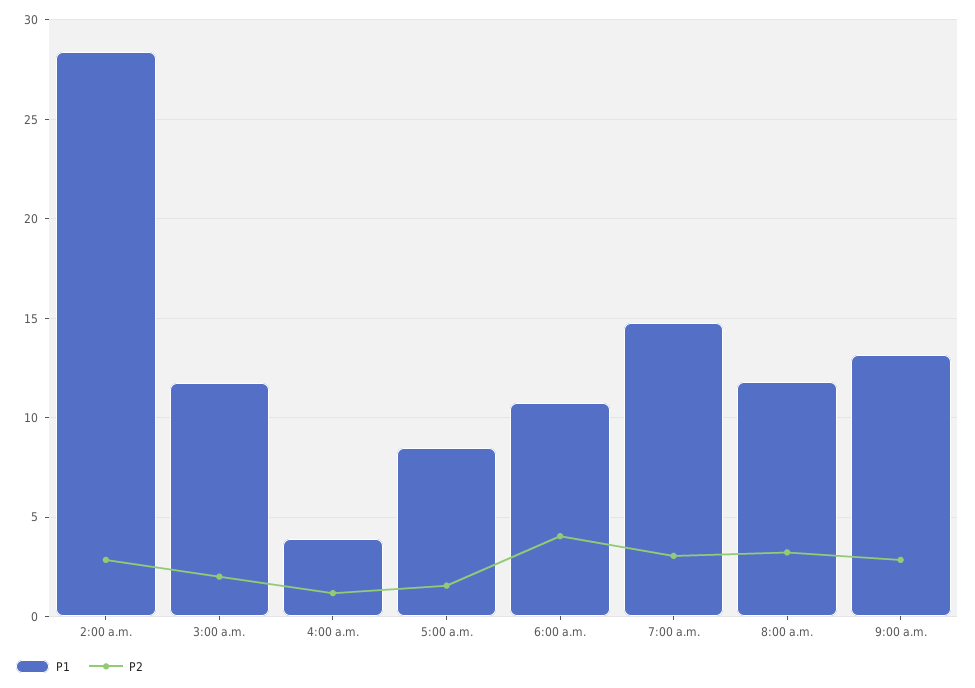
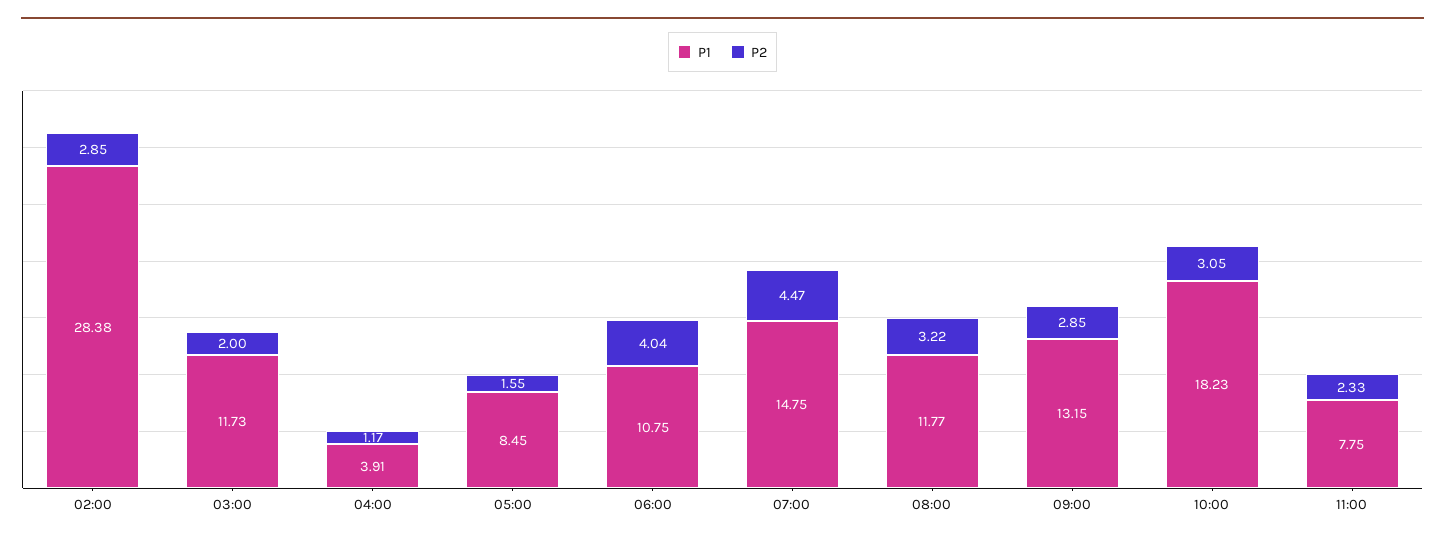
P2, 7:00 a.m.: 3 -> 4.47
P1, 10:00: none -> 18.23
P2, 10:00: none -> 3.05
P1, 11:00: none -> 7.75
P2, 11:00: none -> 2.33

